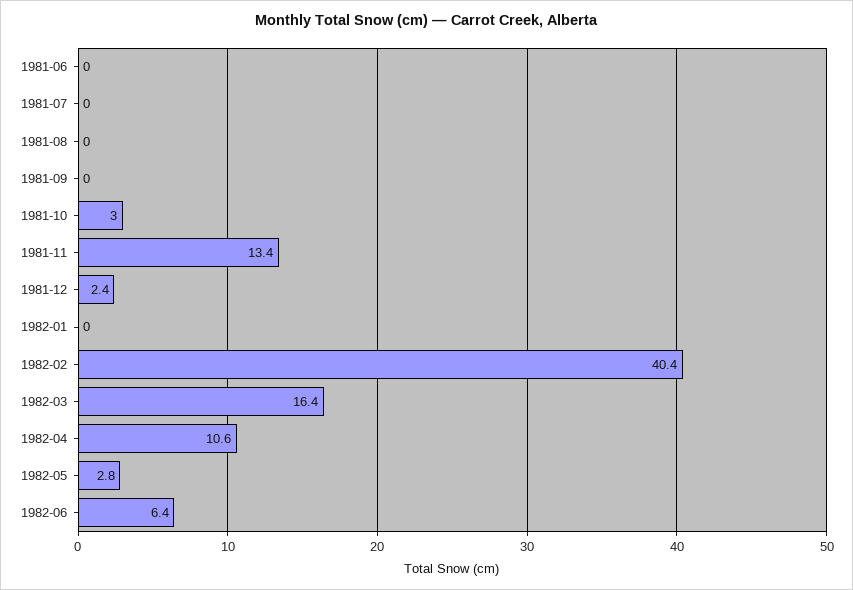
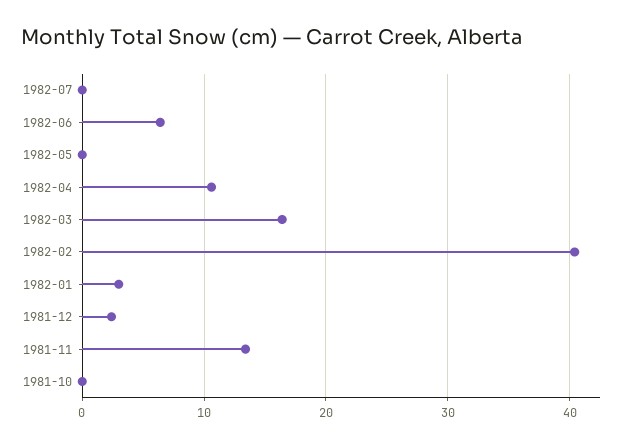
1981-06: 0 -> none
1981-07: 0 -> none
1981-08: 0 -> none
1981-09: 0 -> none
1981-10: 3 -> 0
1982-01: 0 -> 3
1982-05: 2.8 -> 0
1982-07: none -> 0

